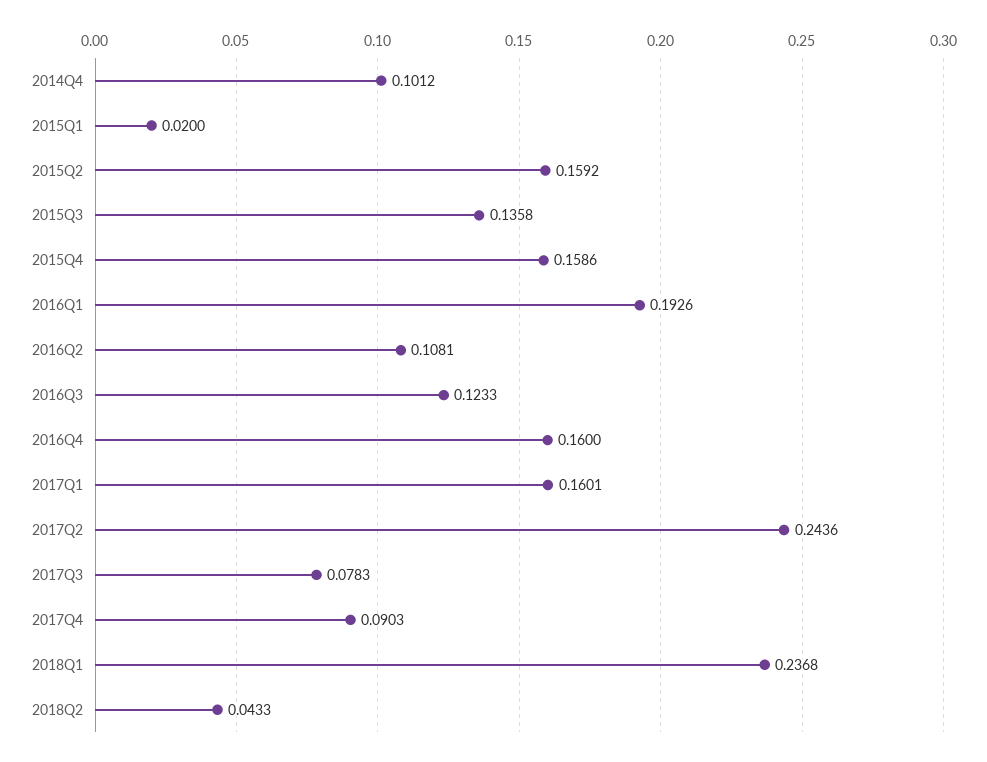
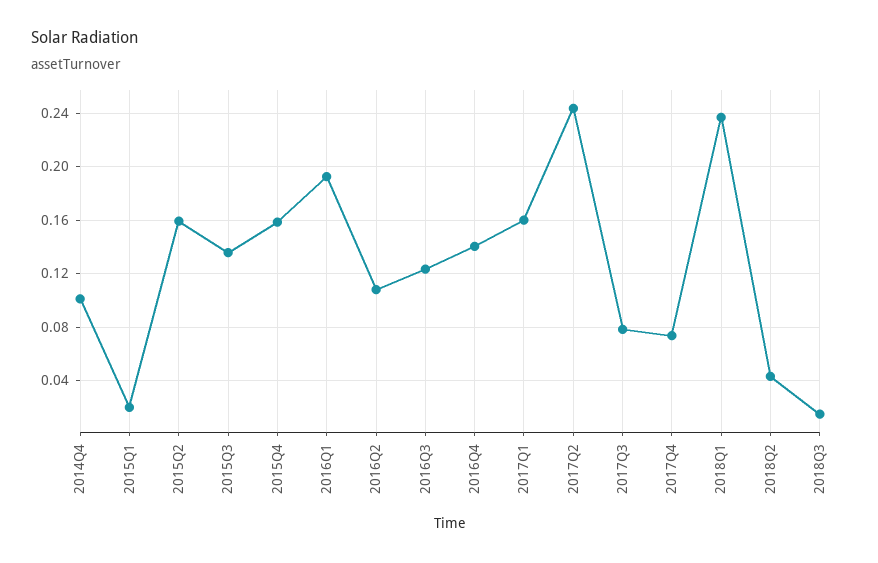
2016Q4: 0.16 -> 0.14
2017Q4: 0.0903 -> 0.075
2018Q3: none -> 0.015

